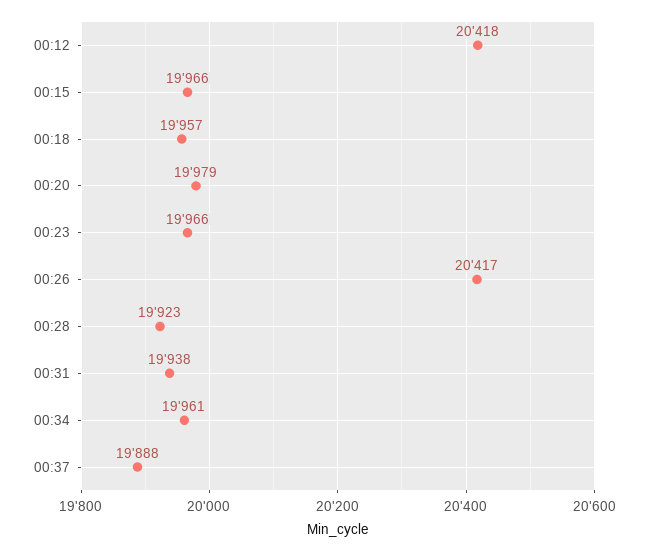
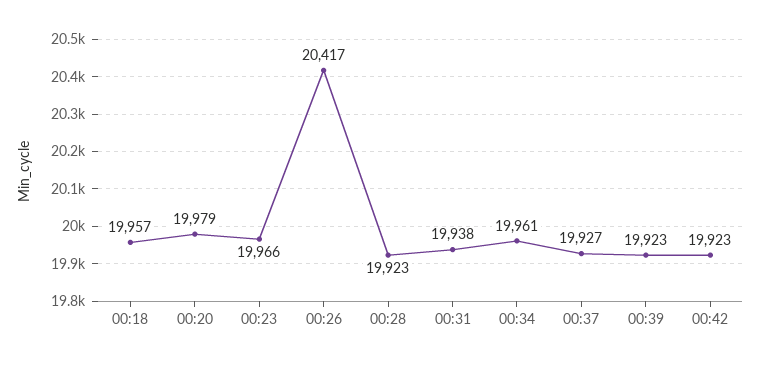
00:12: 20418 -> none
00:15: 19966 -> none
00:37: 19888 -> 19927
00:39: none -> 19923
00:42: none -> 19923

